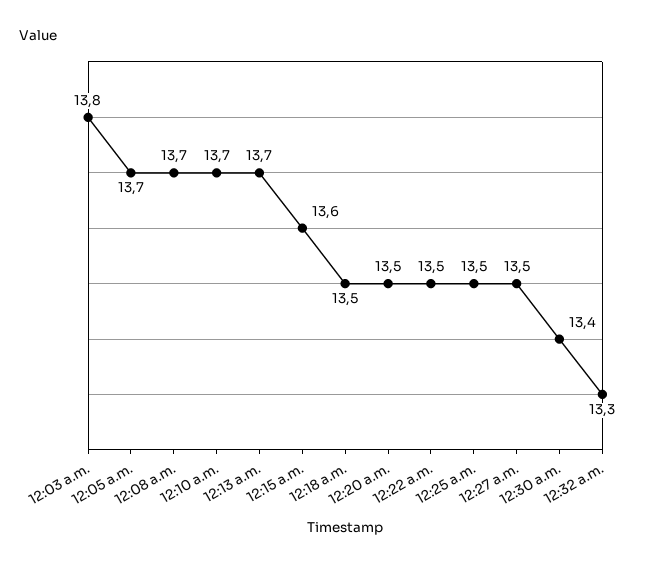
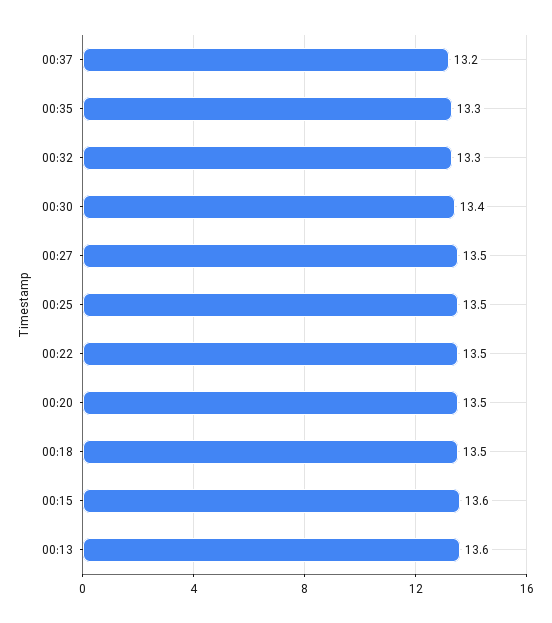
12:03 a.m.: 13.8 -> none
12:05 a.m.: 13.7 -> none
12:08 a.m.: 13.7 -> none
12:10 a.m.: 13.7 -> none
12:13 a.m.: 13.7 -> 13.6
00:37: none -> 13.2
00:35: none -> 13.3

